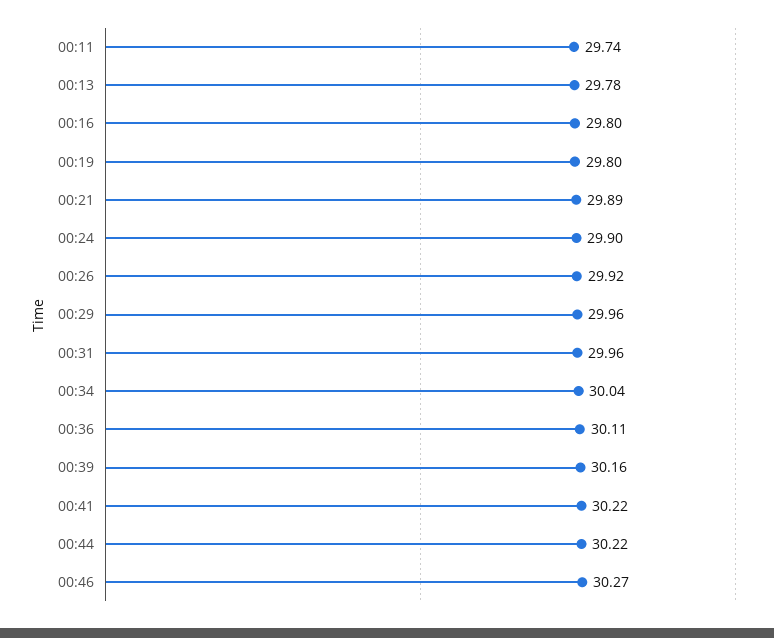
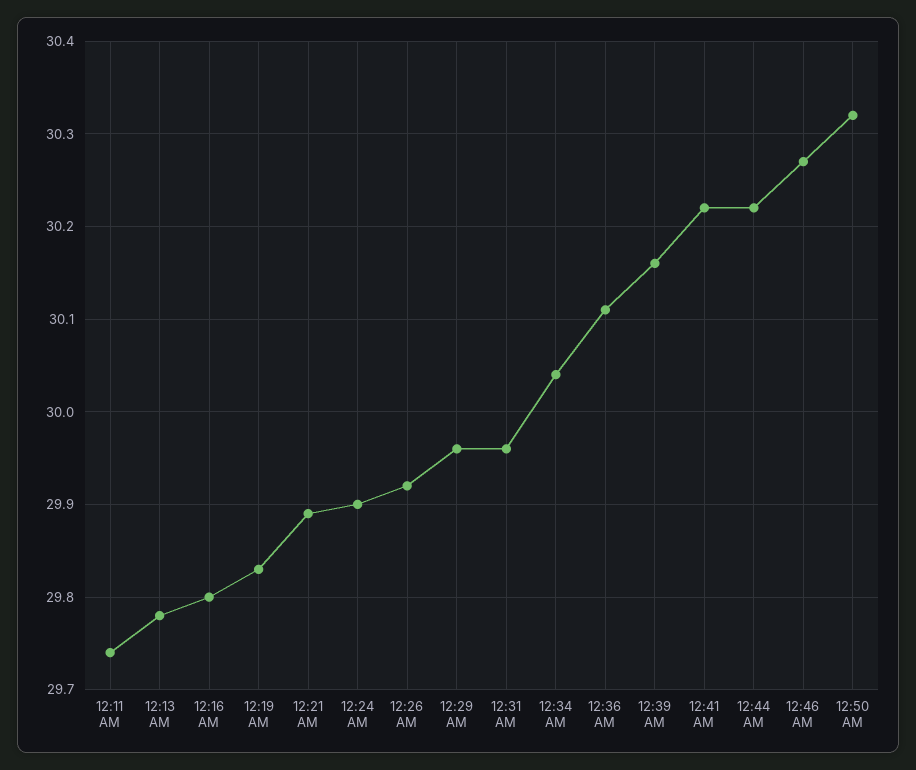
00:19: 29.8 -> 29.83
12:50 AM: none -> 30.32

